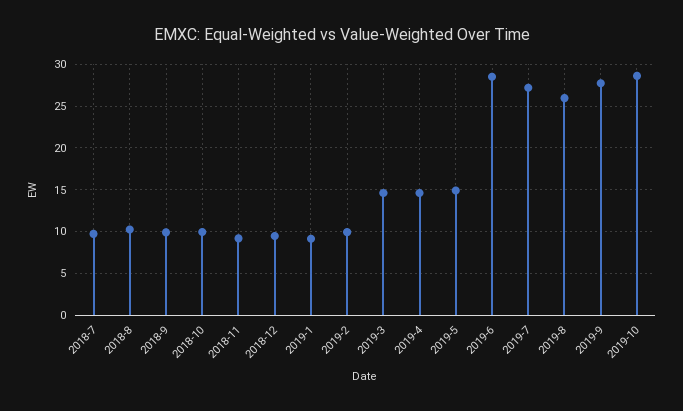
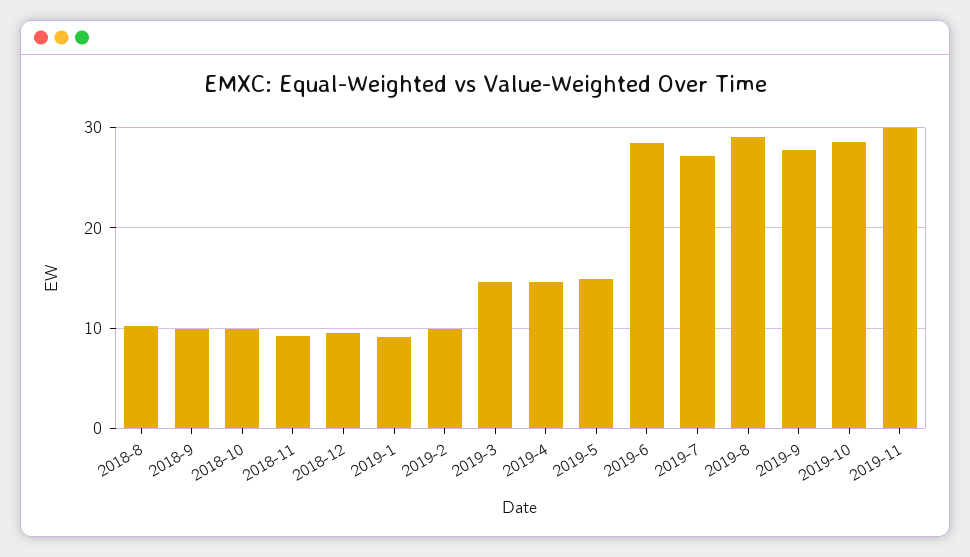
2018-7: 10 -> none
2019-8: 26 -> 29
2019-11: none -> 30

